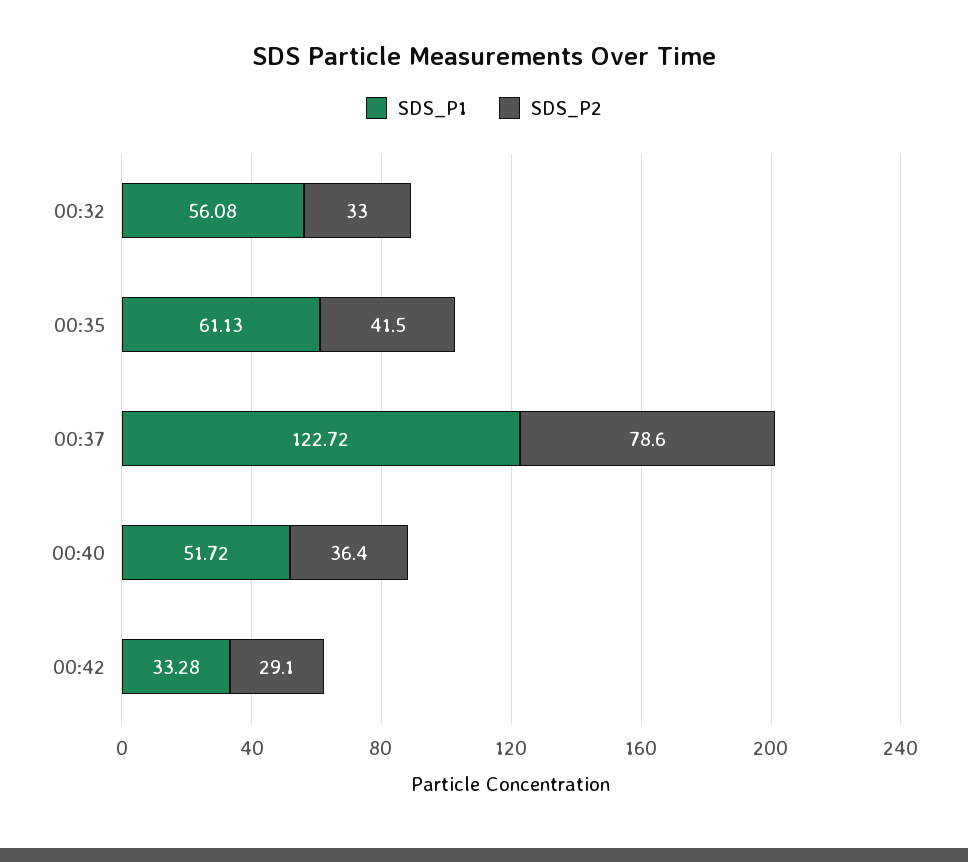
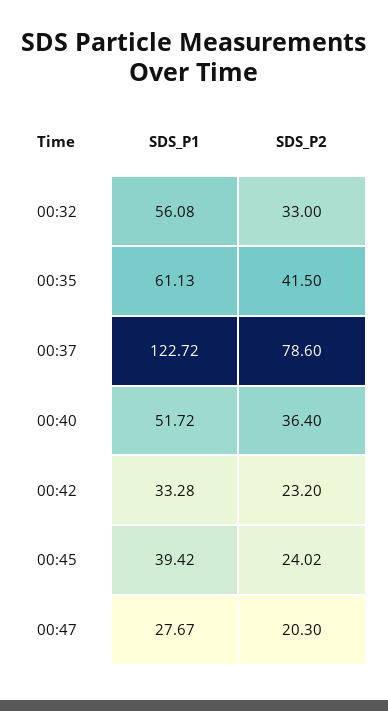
SDS_P2, 00:42: 29.1 -> 23.2
SDS_P1, 00:45: none -> 39.42
SDS_P2, 00:45: none -> 24.02
SDS_P1, 00:47: none -> 27.67
SDS_P2, 00:47: none -> 20.3

